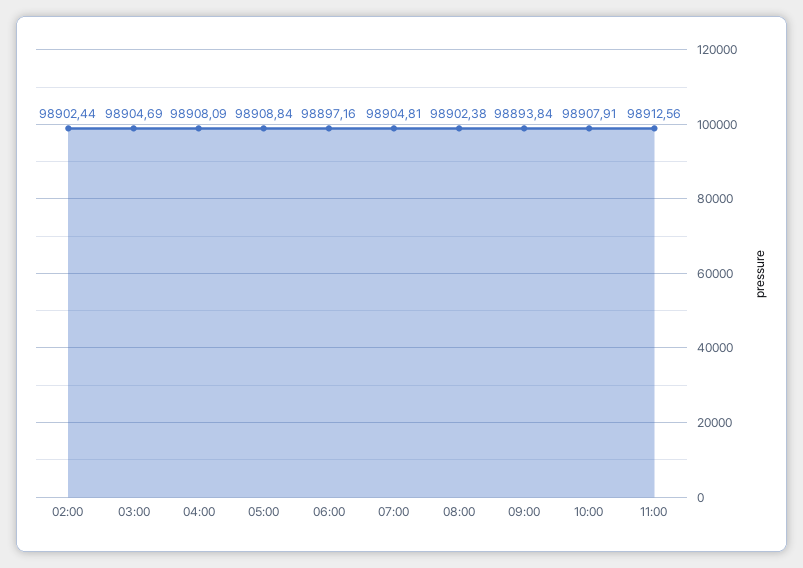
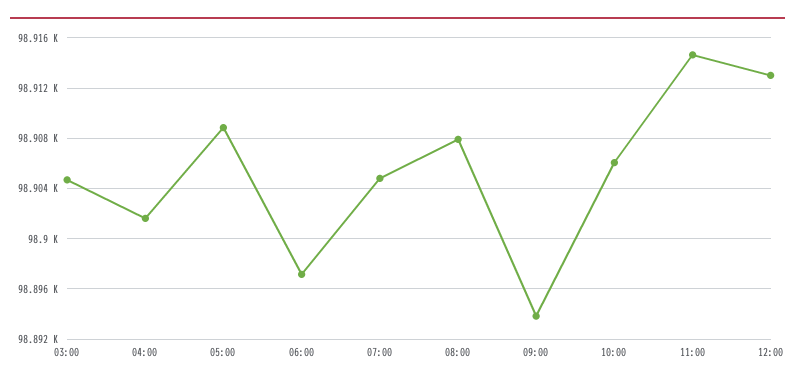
02:00: 98902.44 -> none
04:00: 98908.09 -> 98901.5
08:00: 98902.38 -> 98908
10:00: 98907.91 -> 98906
11:00: 98912.56 -> 98914.5
12:00: none -> 98913

